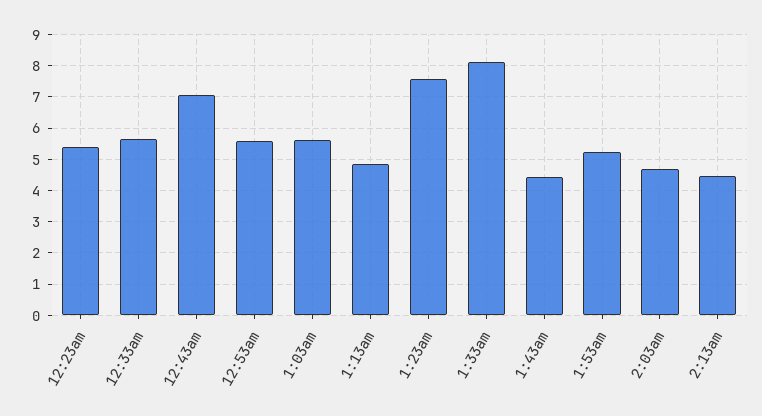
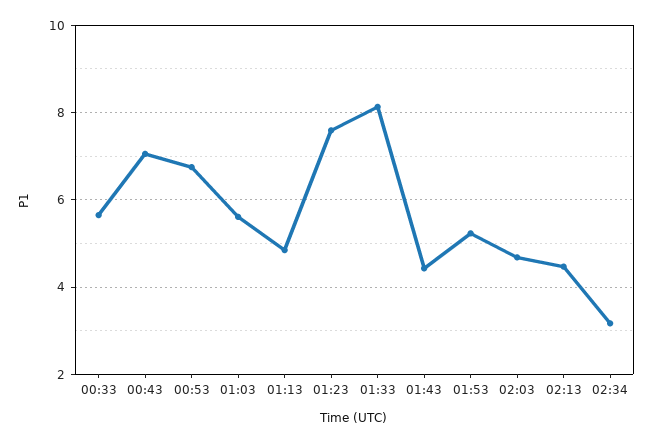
12:23am: 5.4 -> none
12:53am: 5.6 -> 6.8
02:34: none -> 3.2

